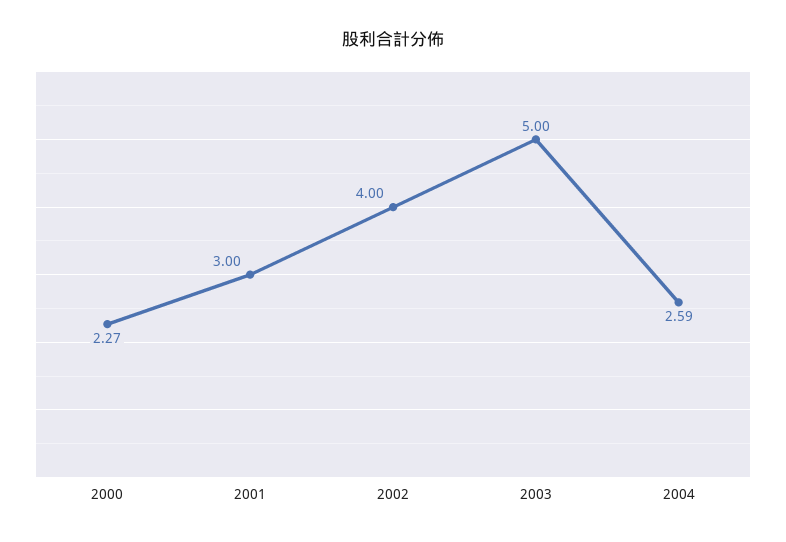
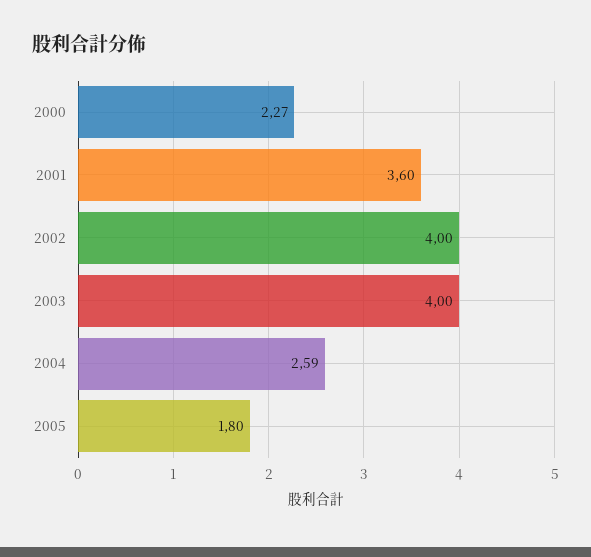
2001: 3 -> 3.6
2003: 5 -> 4
2005: none -> 1.8

